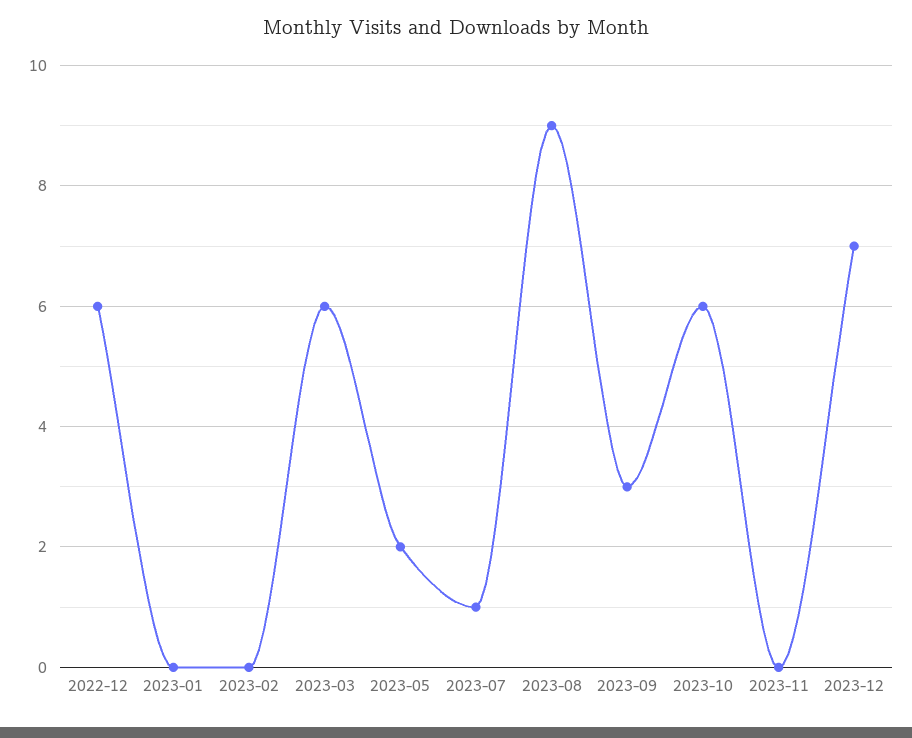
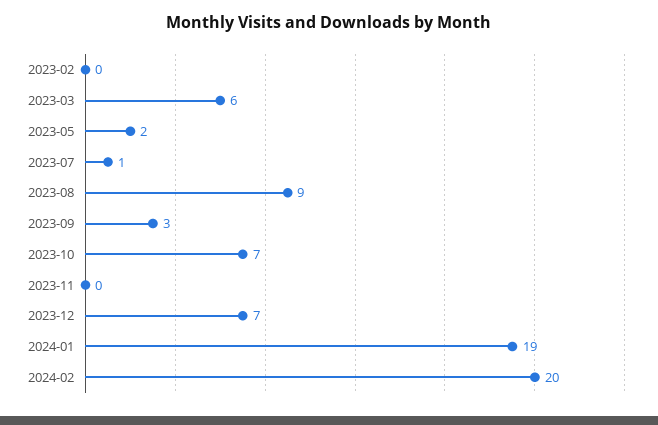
2022-12: 6 -> none
2023-01: 0 -> none
2023-10: 6 -> 7
2024-01: none -> 19
2024-02: none -> 20

